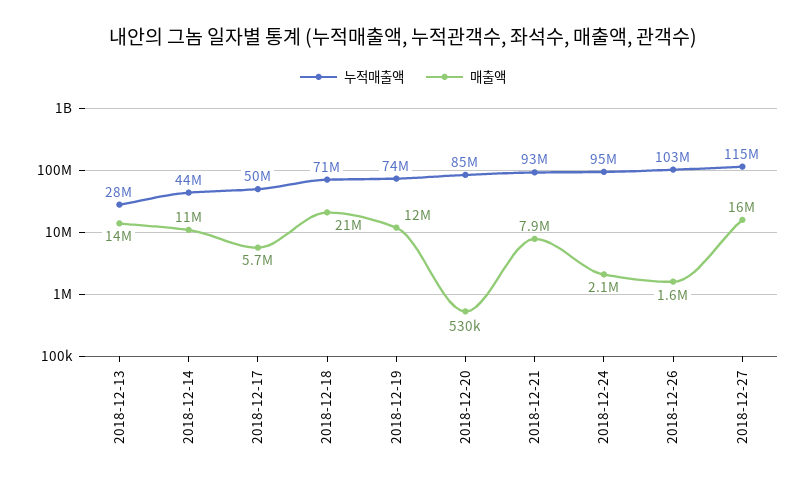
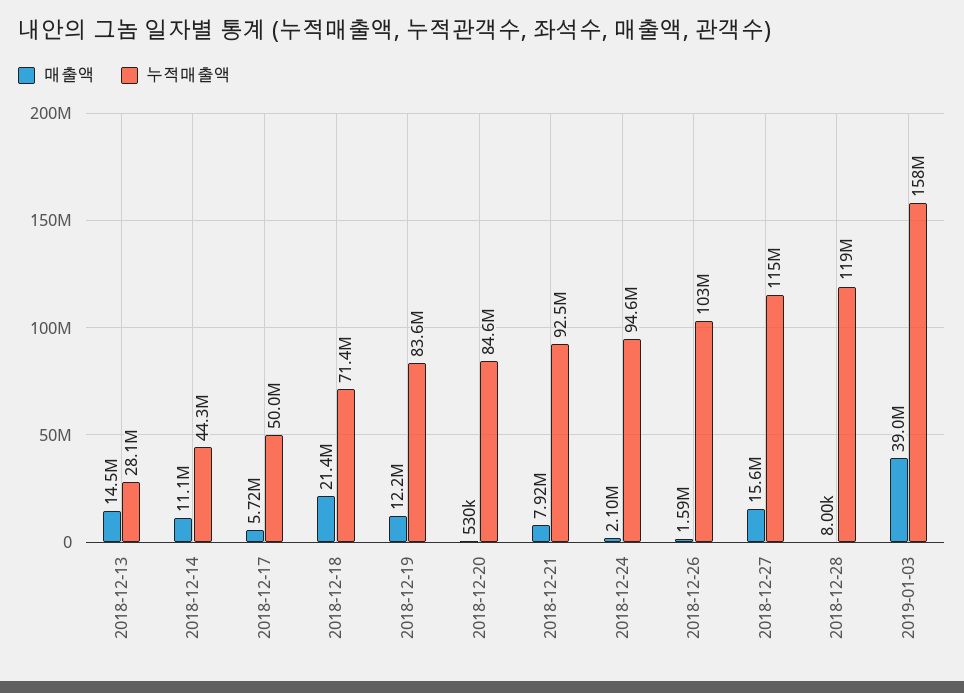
누적매출액, 2018-12-19: 74000000 -> 83600000
매출액, 2018-12-28: none -> 8000
누적매출액, 2018-12-28: none -> 119000000
매출액, 2019-01-03: none -> 39000000
누적매출액, 2019-01-03: none -> 158000000

